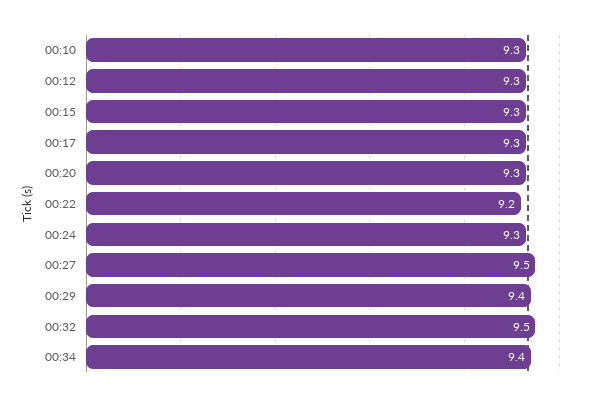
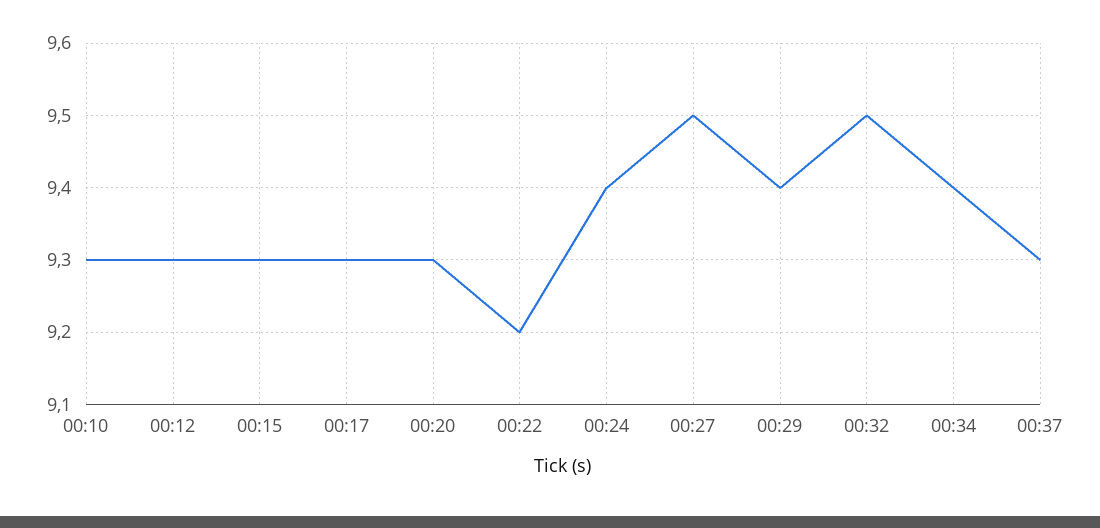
00:24: 9.3 -> 9.4
00:37: none -> 9.3

